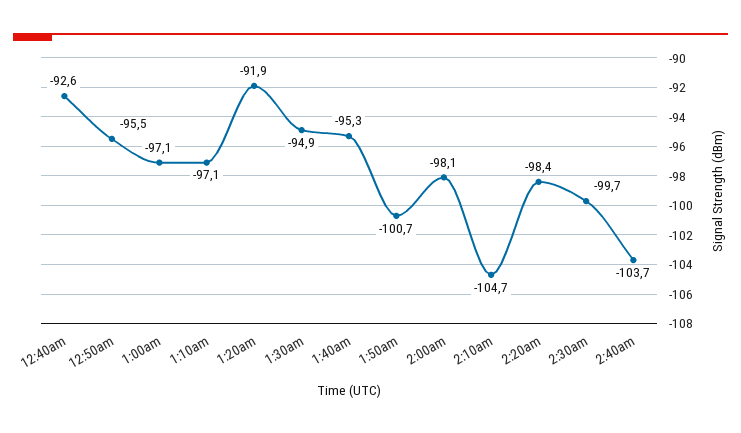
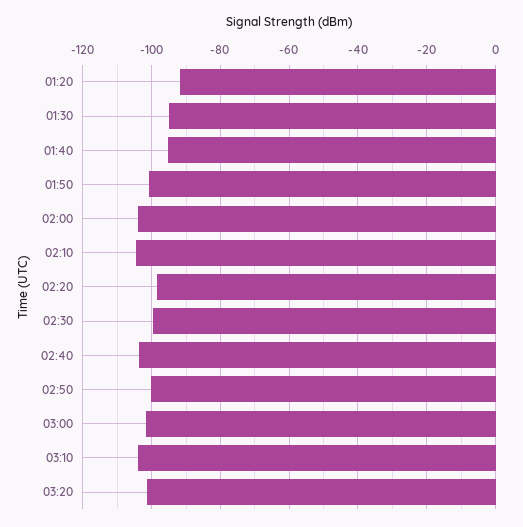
12:40am: -92.6 -> none
12:50am: -95.5 -> none
1:00am: -97.1 -> none
1:10am: -97.1 -> none
2:00am: -98.1 -> -104
02:50: none -> -100
03:00: none -> -102
03:10: none -> -104
03:20: none -> -102

